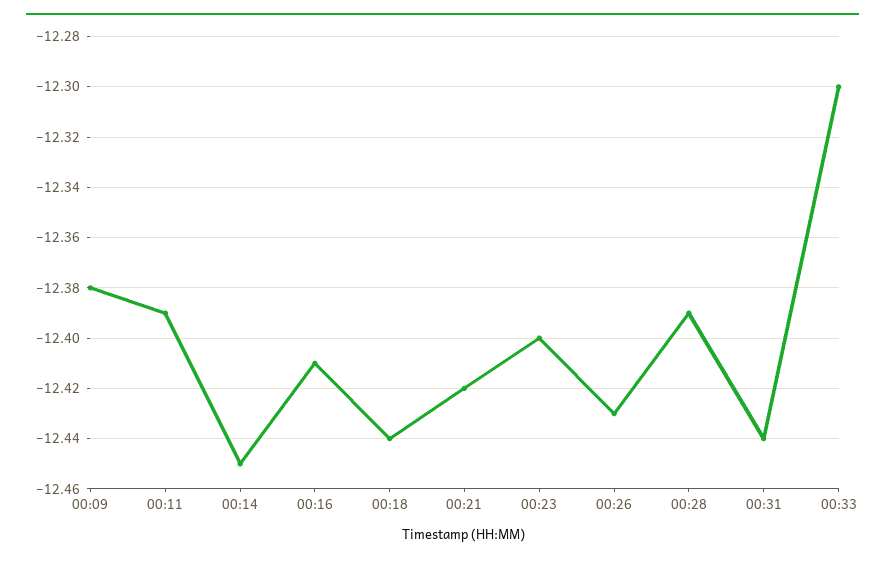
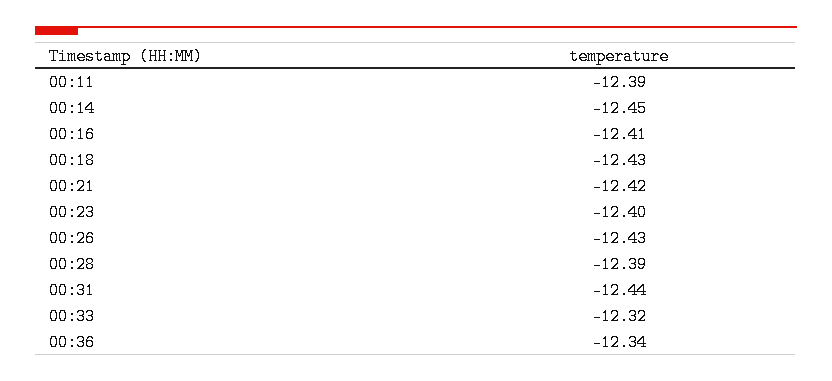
00:09: -12.38 -> none
00:18: -12.44 -> -12.43
00:33: -12.3 -> -12.32
00:36: none -> -12.34

